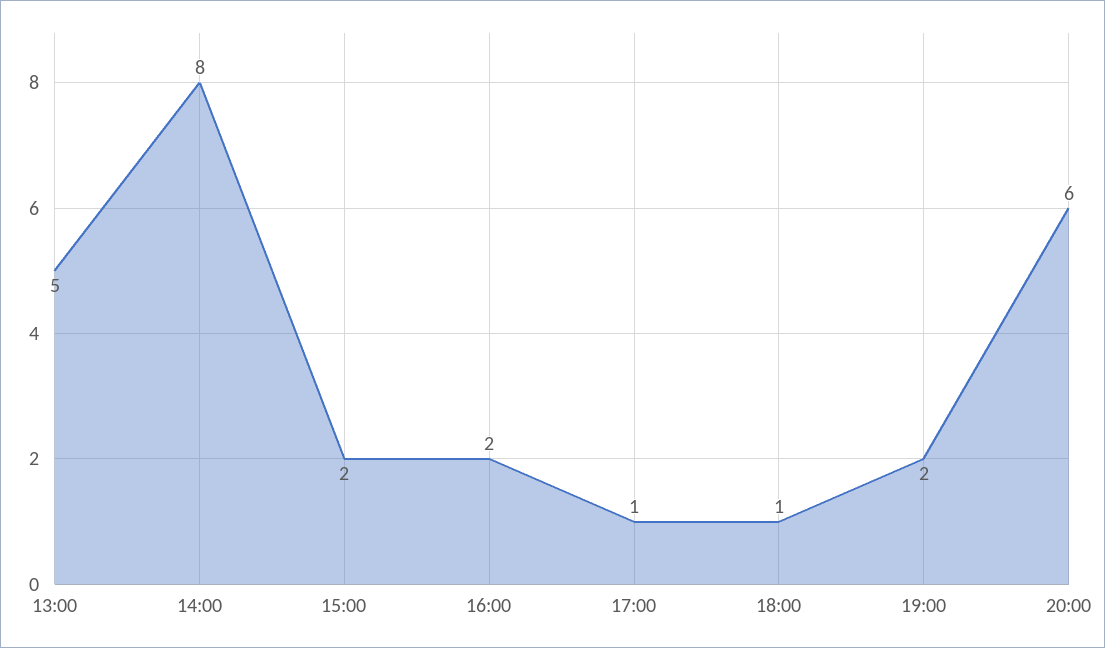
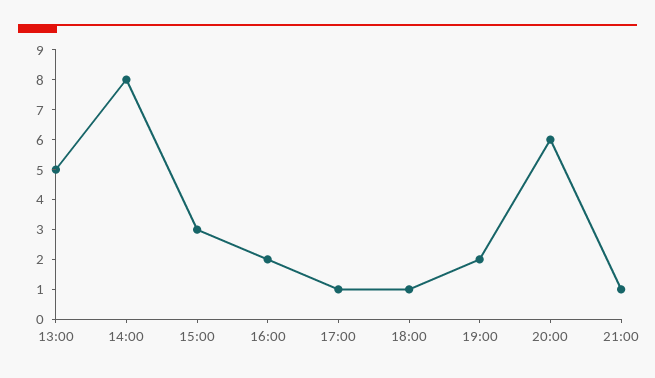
15:00: 2 -> 3
21:00: none -> 1

